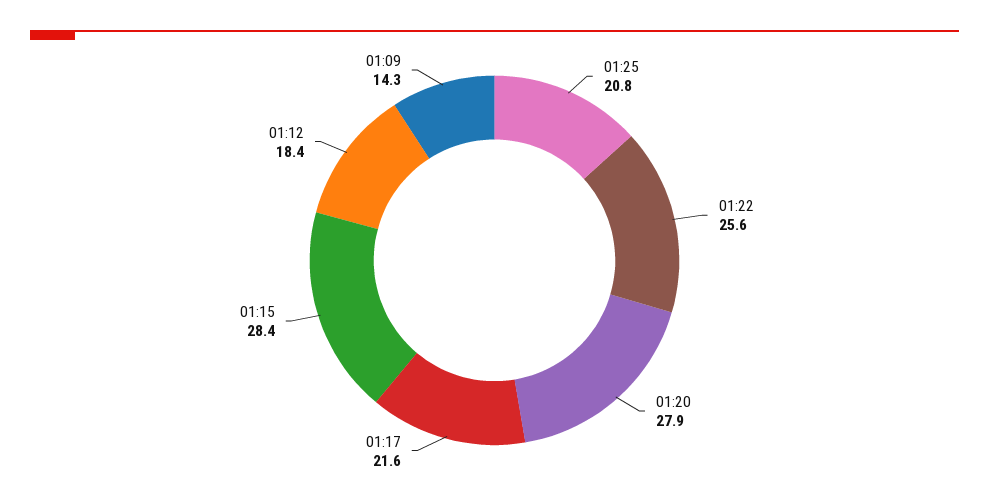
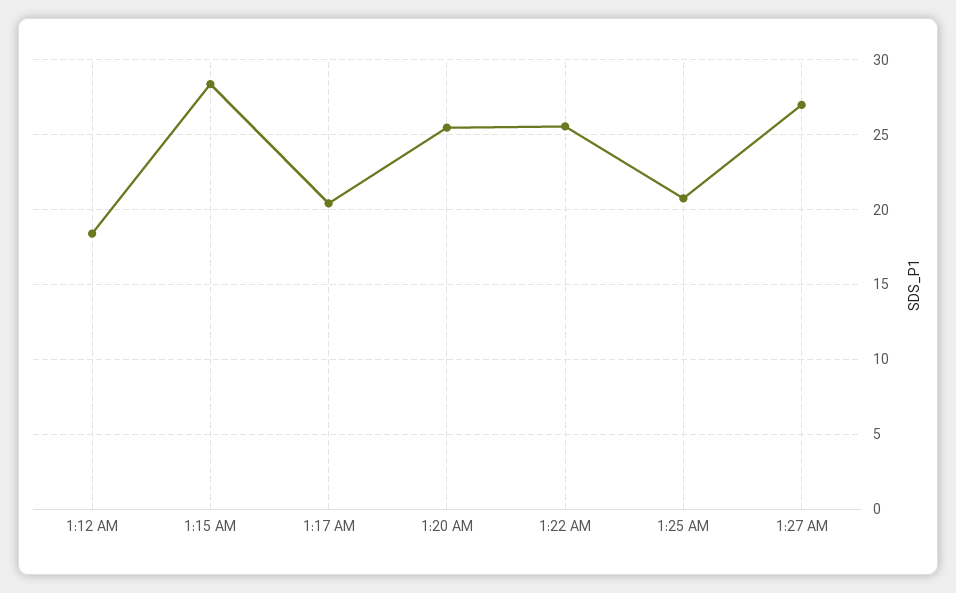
01:20: 27.9 -> 25.5
01:17: 21.6 -> 20.5
01:09: 14.3 -> none
1:27 AM: none -> 27

